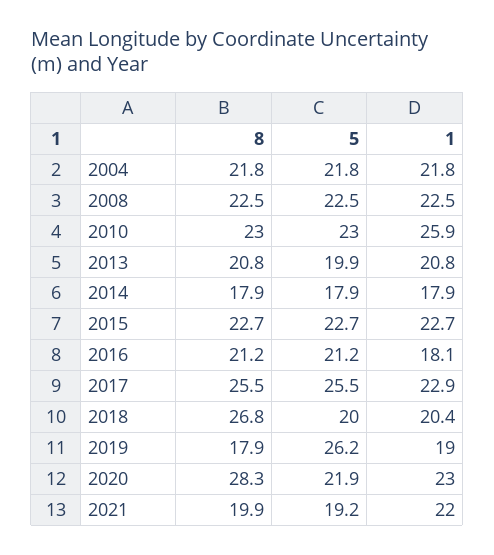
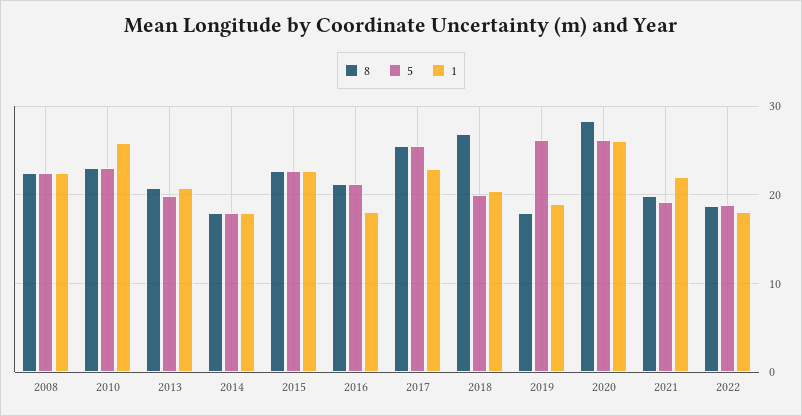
8, 2004: 21.8 -> none
5, 2004: 21.8 -> none
1, 2004: 21.8 -> none
5, 2020: 21.9 -> 26
1, 2020: 23 -> 26
8, 2022: none -> 19
5, 2022: none -> 19
1, 2022: none -> 18

